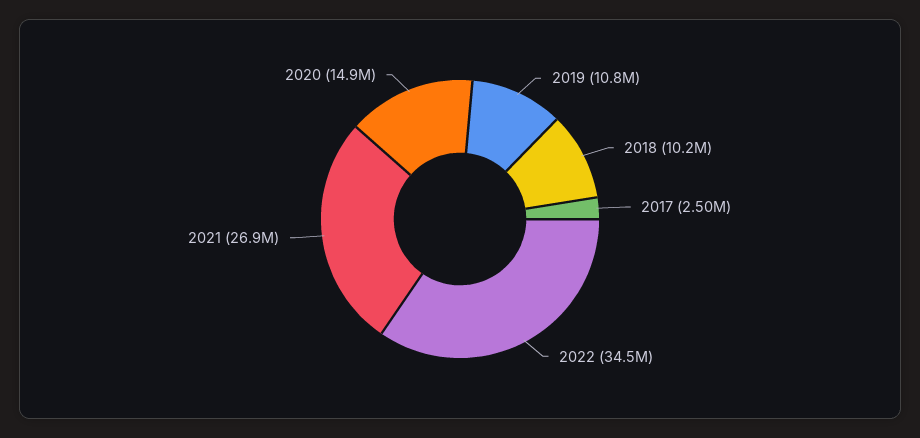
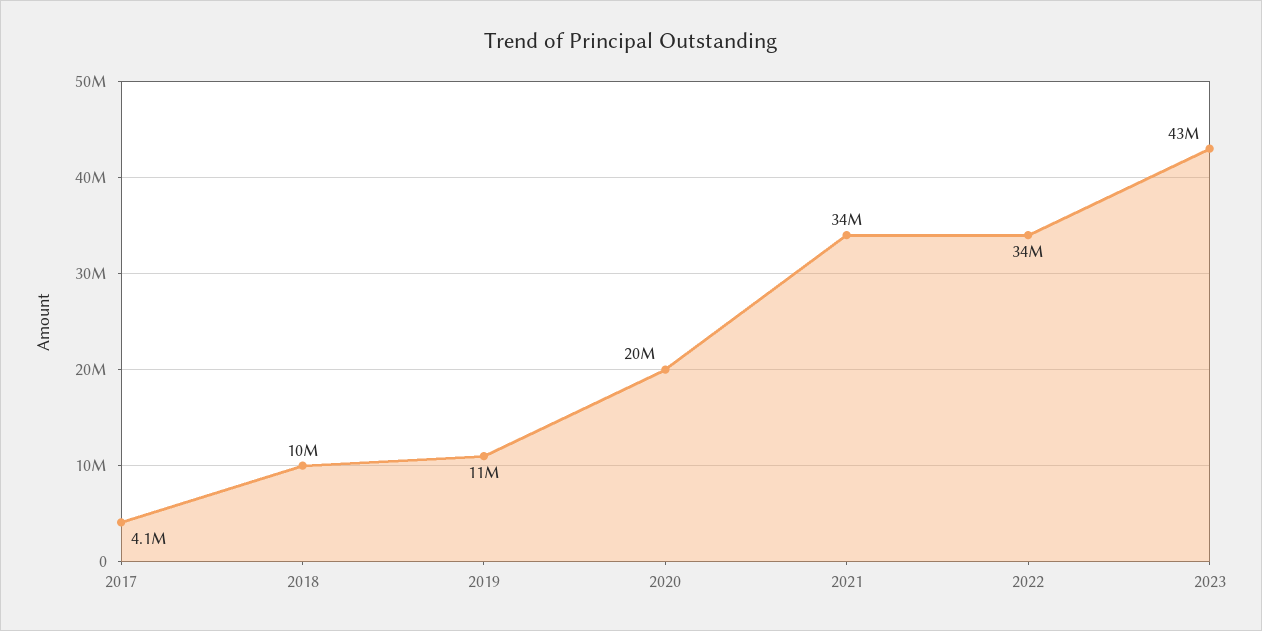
2017: 2500000 -> 4100000
2021: 26900000 -> 34000000
2020: 14900000 -> 20000000
2023: none -> 43000000

